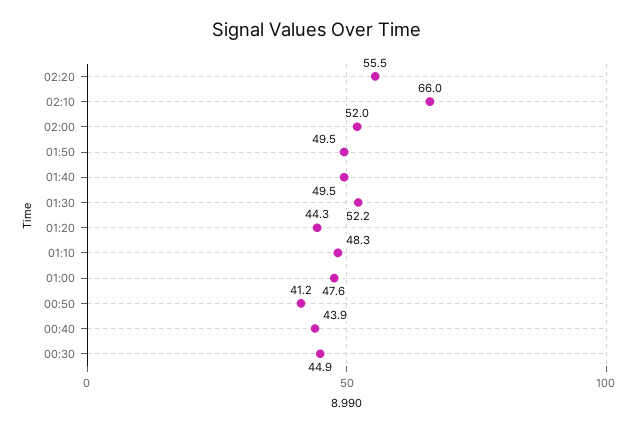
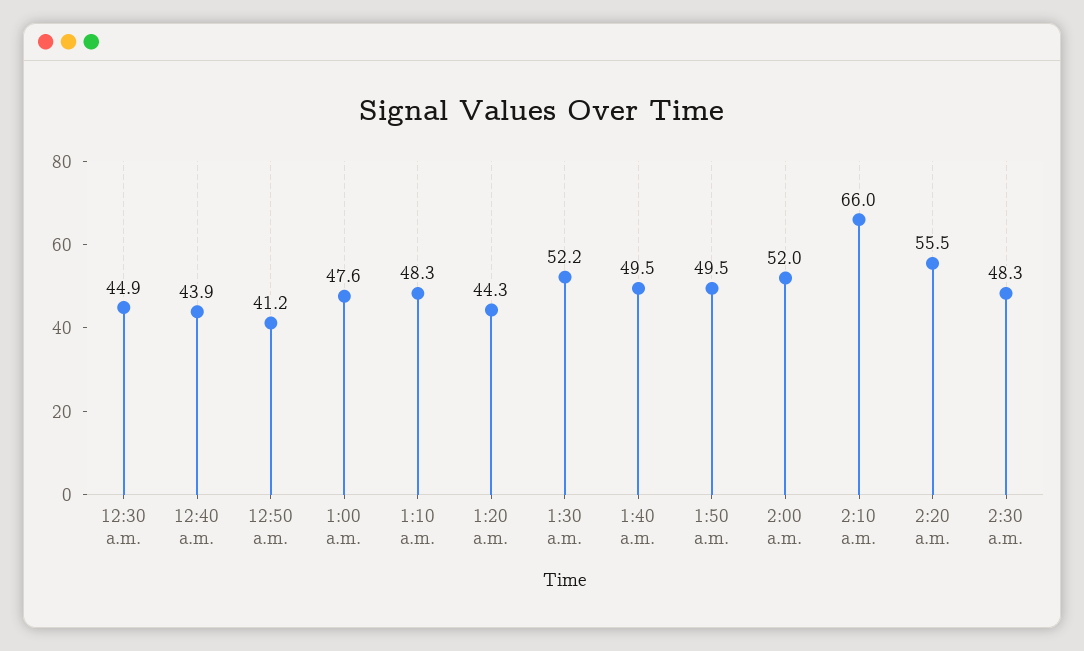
2:30 a.m.: none -> 48.3

